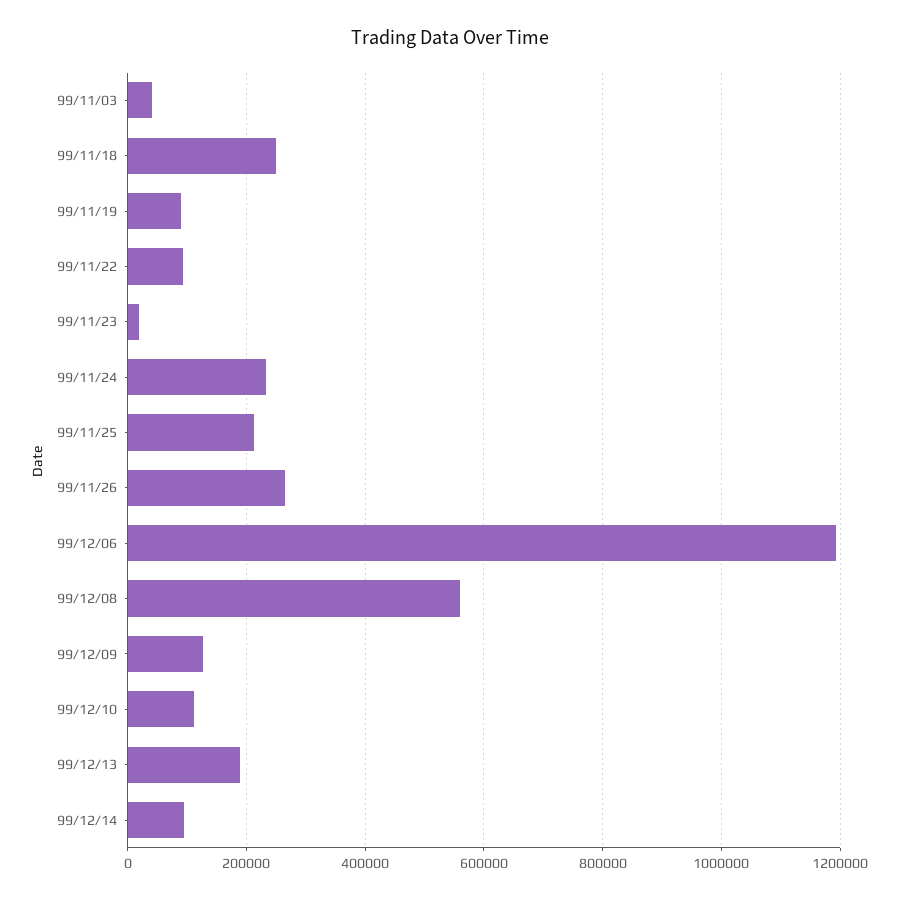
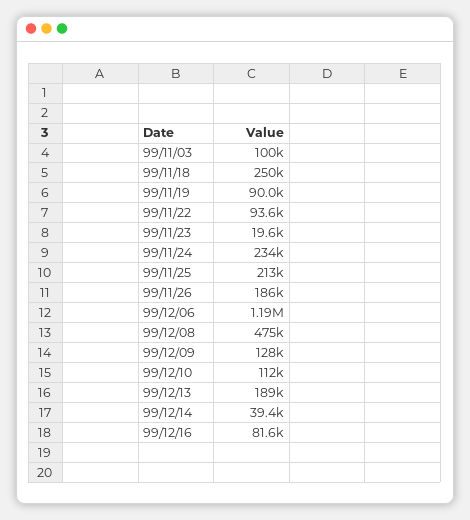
99/11/03: 40000 -> 100000
99/11/26: 260000 -> 186000
99/12/08: 560000 -> 475000
99/12/14: 100000 -> 39400
99/12/16: none -> 81600

